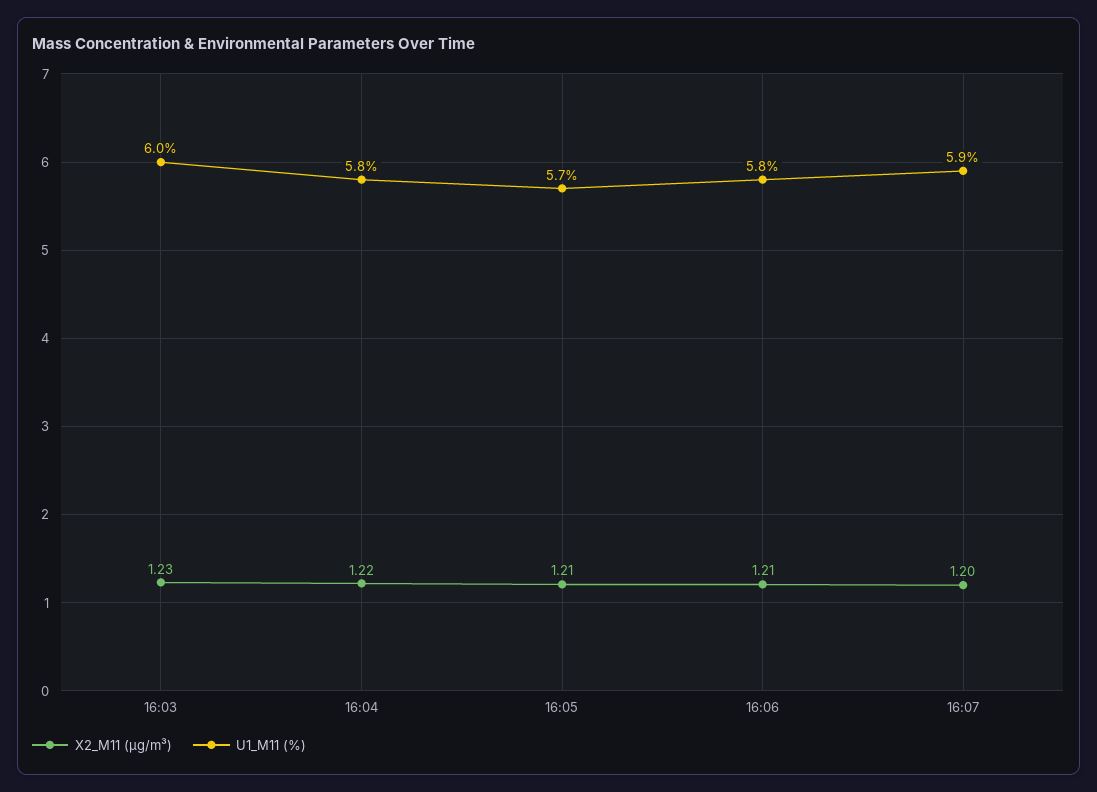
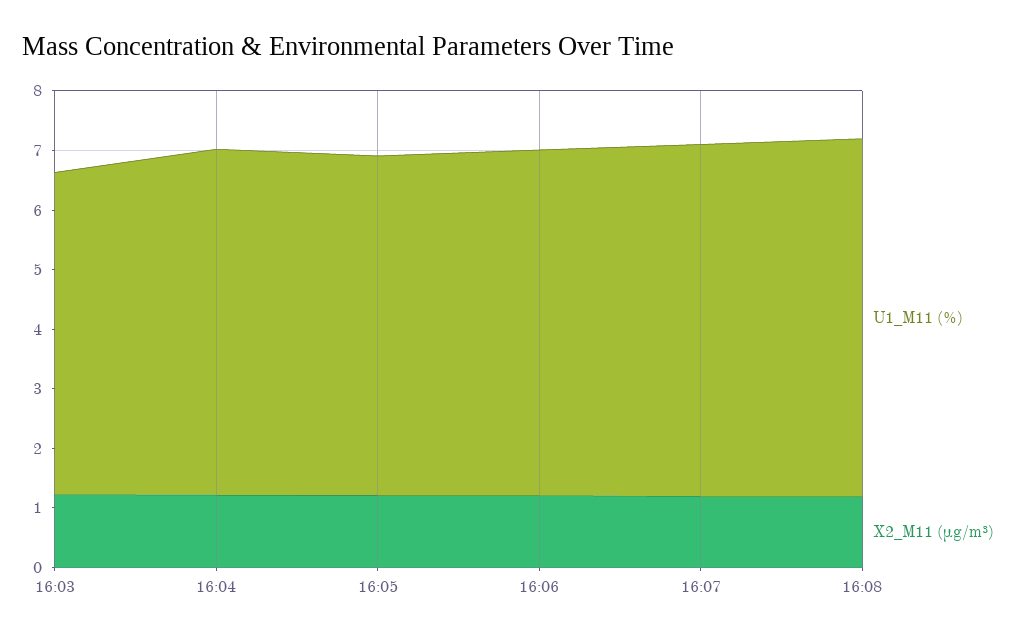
U1_M11 (%), 16:03: 6 -> 5.4
U1_M11 (%), 16:08: none -> 6
X2_M11 (μg/m³), 16:08: none -> 1.2

